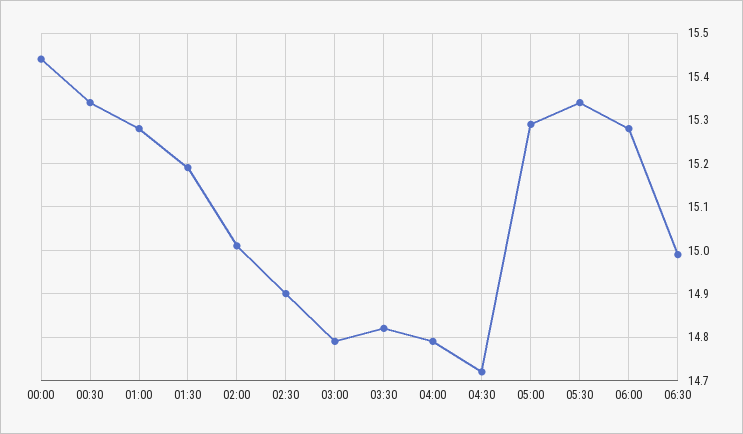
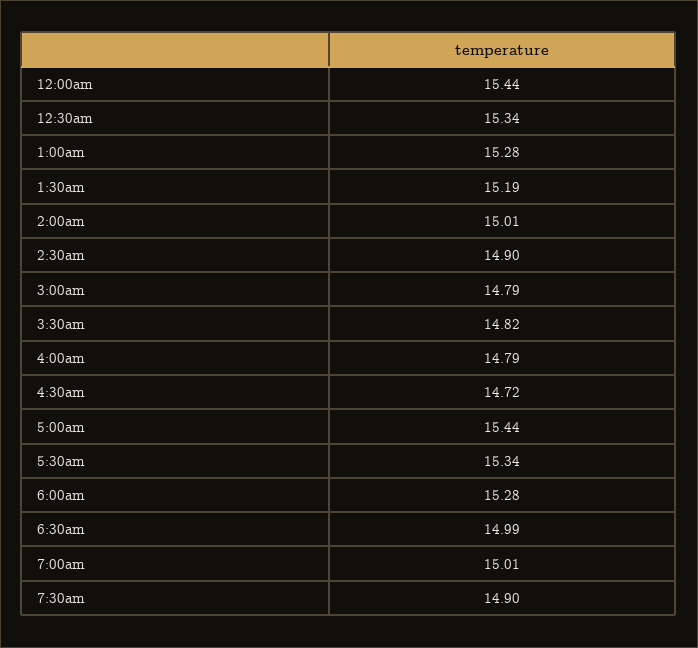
05:00: 15.3 -> 15.44
7:00am: none -> 15.01
7:30am: none -> 14.9

